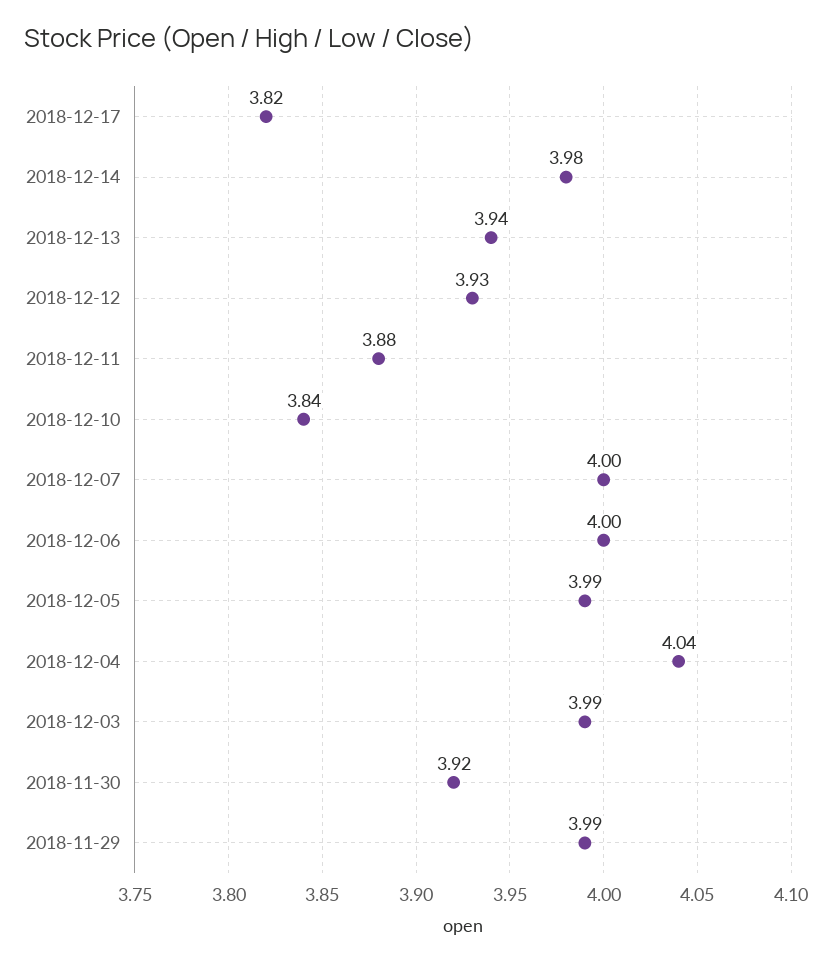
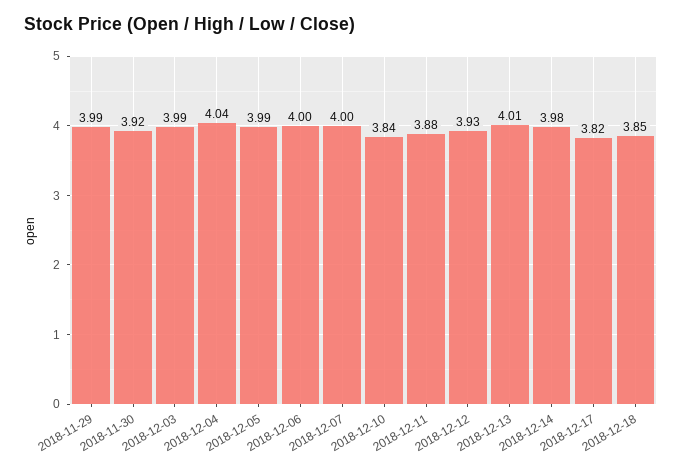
2018-12-13: 3.94 -> 4.01
2018-12-18: none -> 3.85

